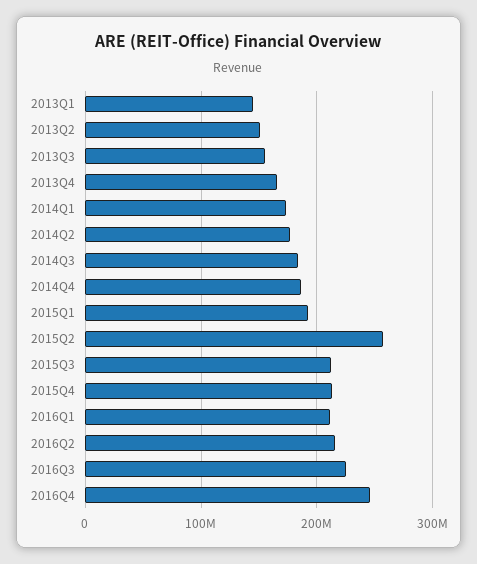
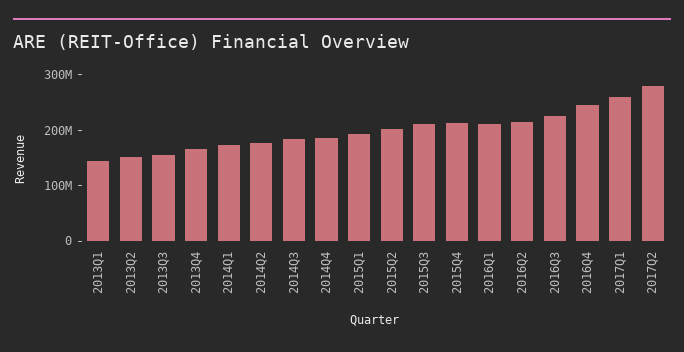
2015Q2: 260000000 -> 200000000
2017Q1: none -> 260000000
2017Q2: none -> 280000000

